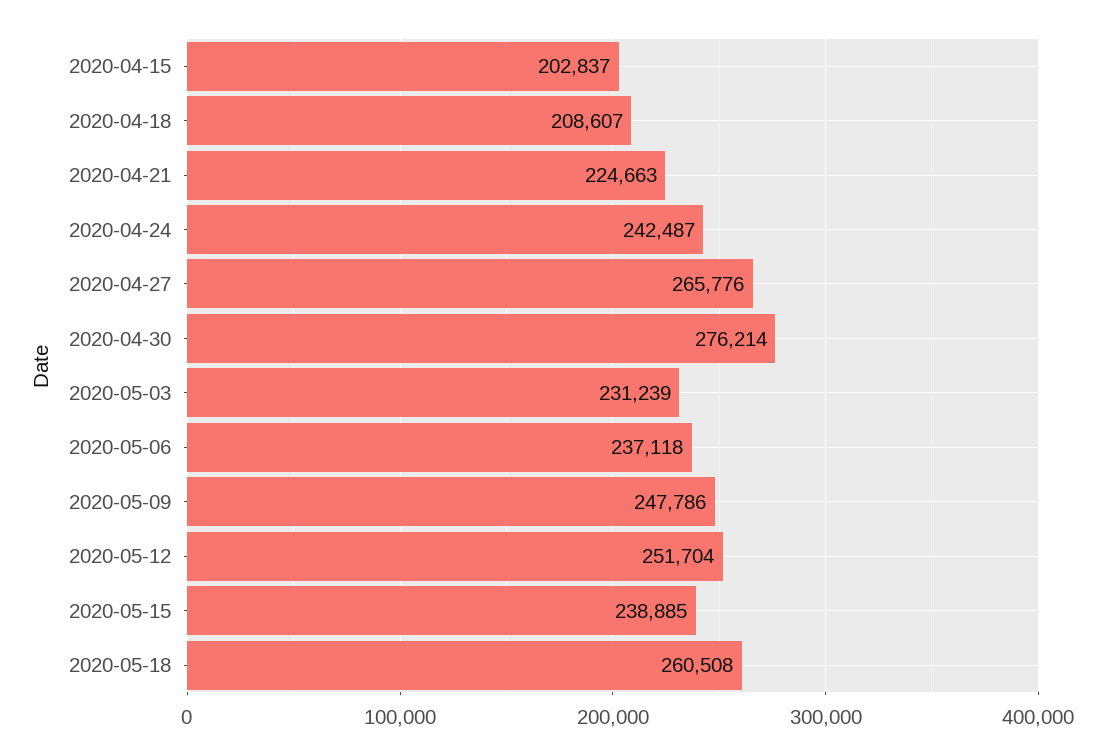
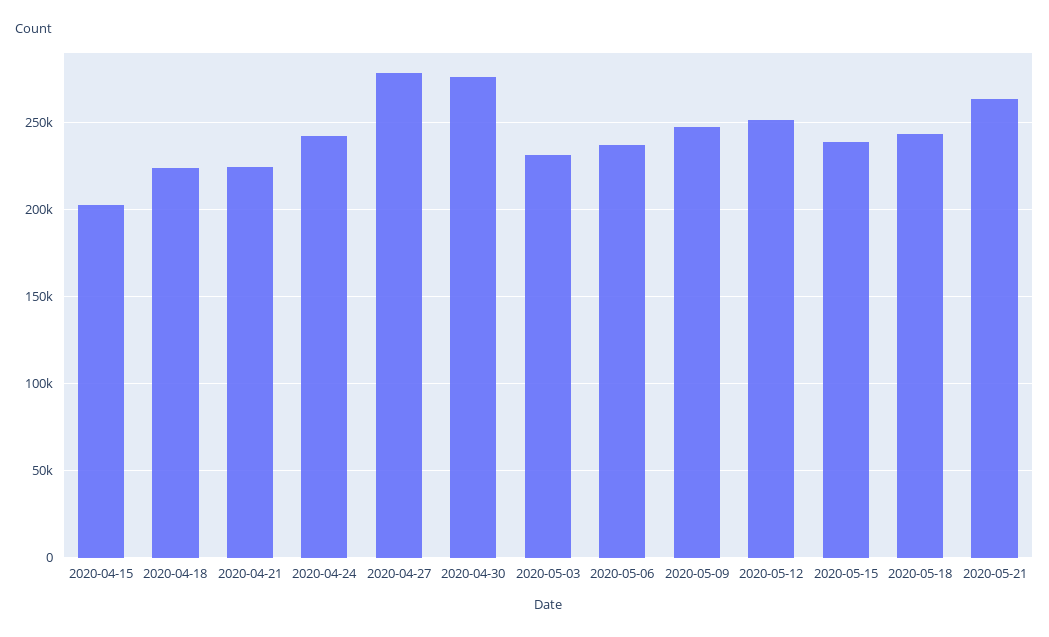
2020-04-18: 208607 -> 225000
2020-04-27: 265776 -> 280000
2020-05-18: 260508 -> 245000
2020-05-21: none -> 265000

